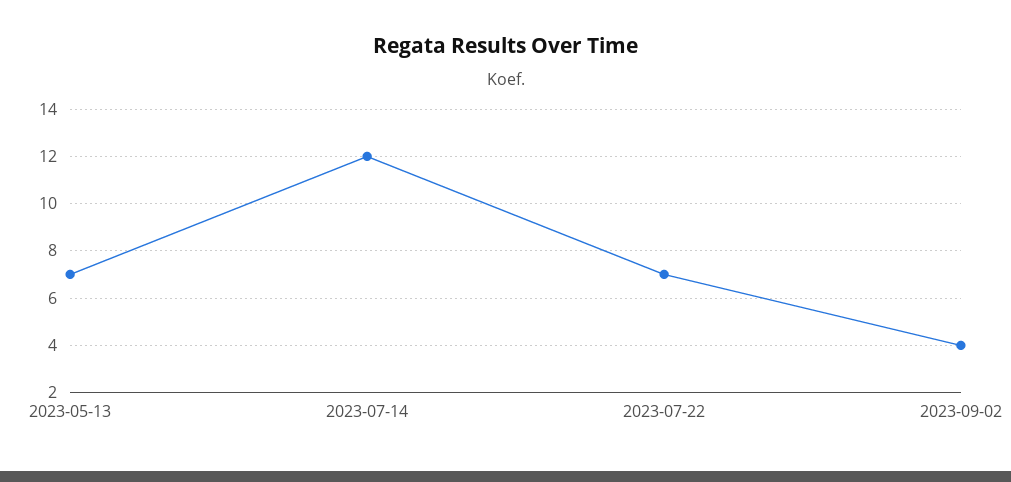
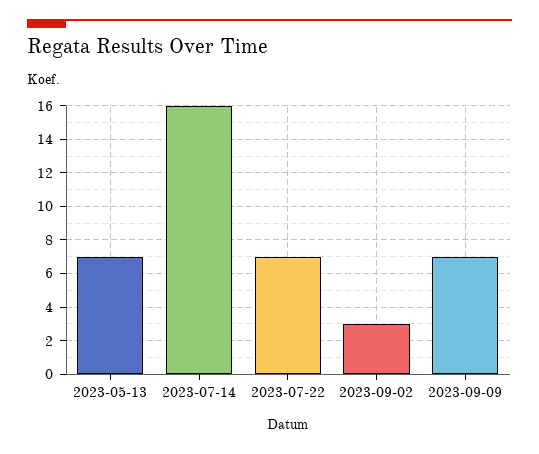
2023-07-14: 12 -> 16
2023-09-02: 4 -> 3
2023-09-09: none -> 7

